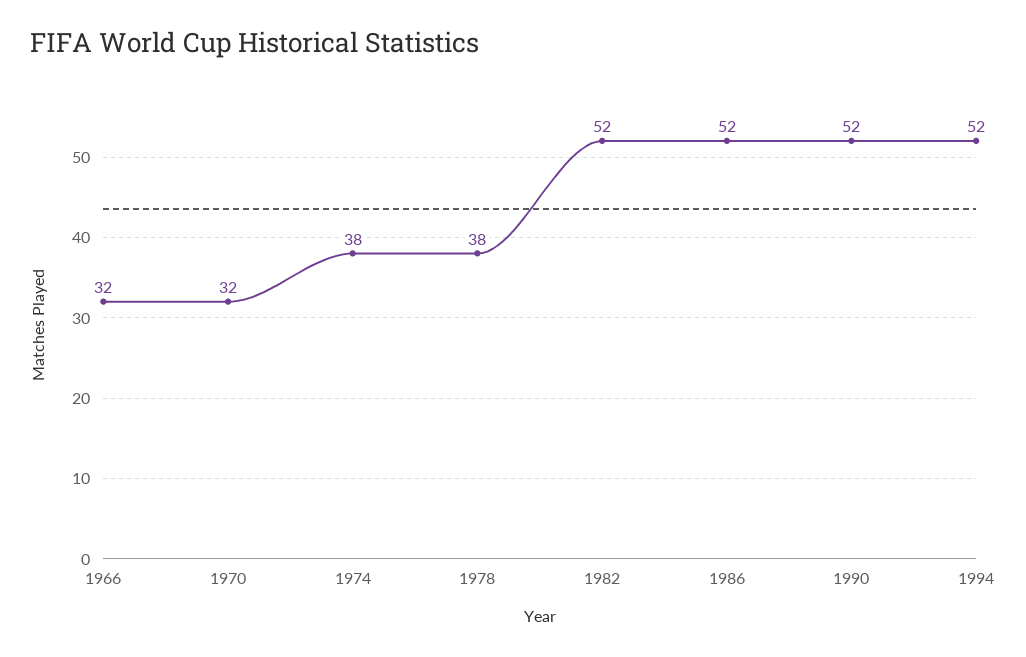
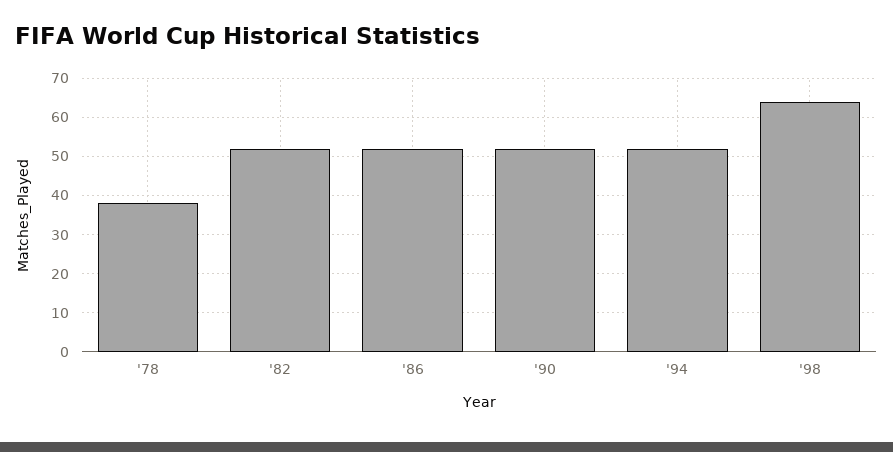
1966: 32 -> none
1970: 32 -> none
1974: 38 -> none
'98: none -> 65

